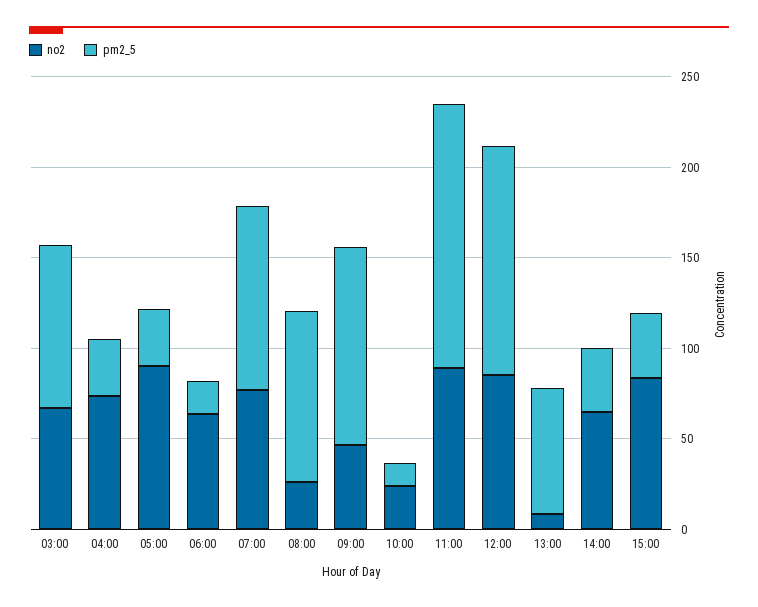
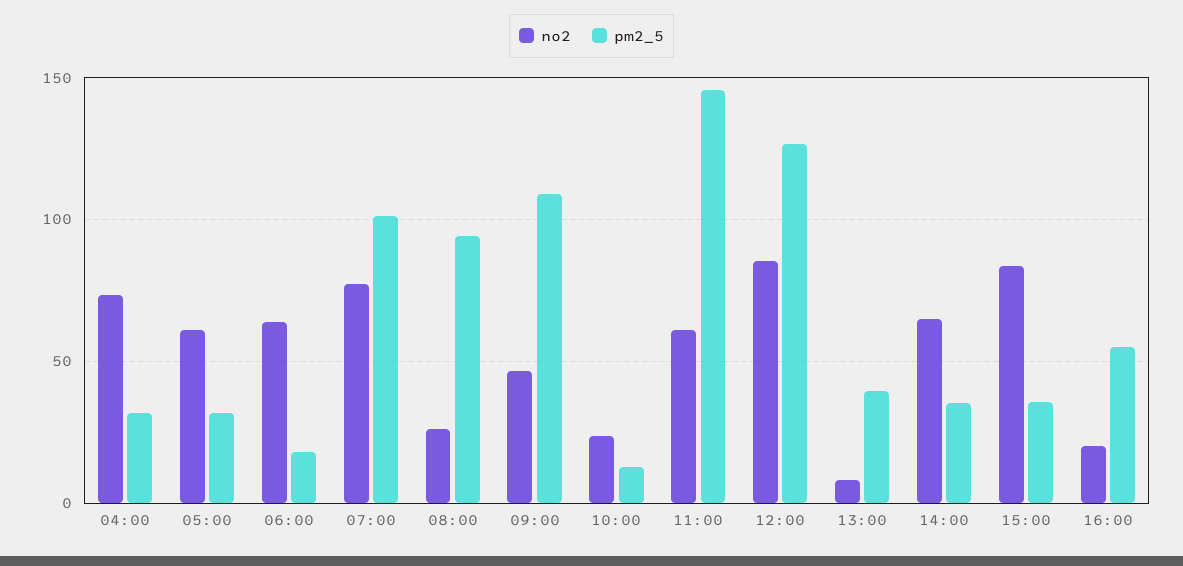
no2, 03:00: 70 -> none
pm2_5, 03:00: 90 -> none
no2, 05:00: 90 -> 60
no2, 11:00: 90 -> 60
pm2_5, 13:00: 70 -> 40
no2, 16:00: none -> 20
pm2_5, 16:00: none -> 55

